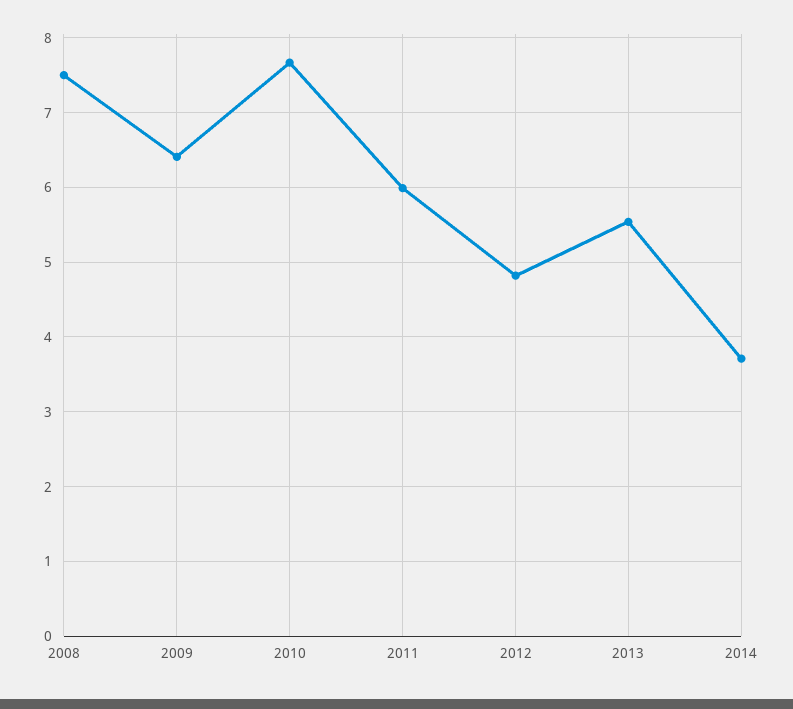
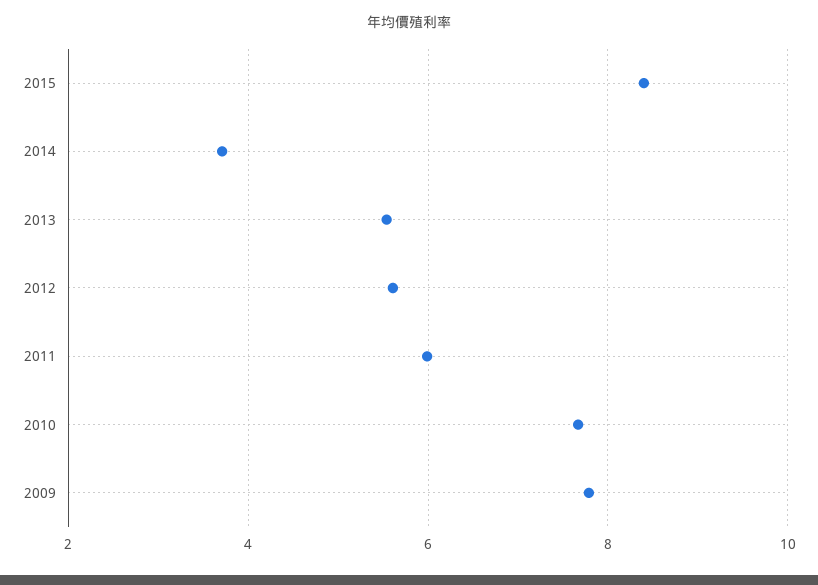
2008: 7.5 -> none
2009: 6.4 -> 7.8
2012: 4.8 -> 5.6
2015: none -> 8.4

